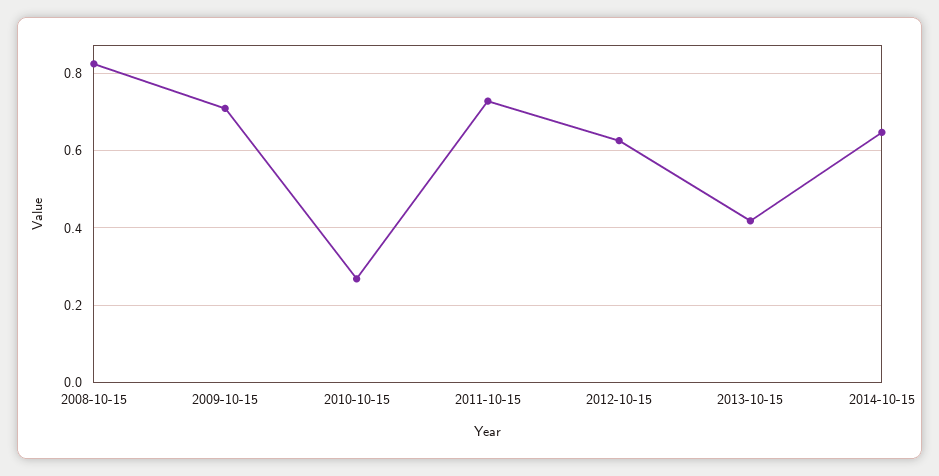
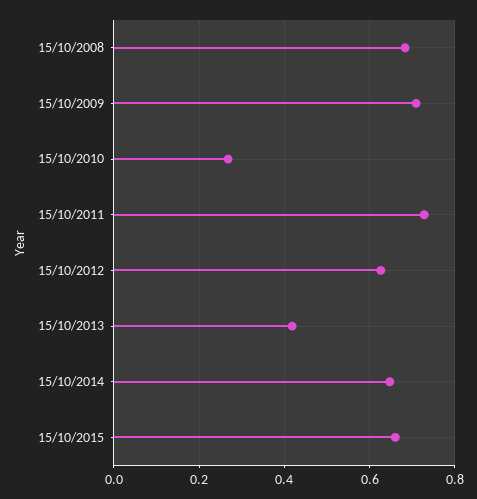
2008-10-15: 0.82 -> 0.68
15/10/2015: none -> 0.66

